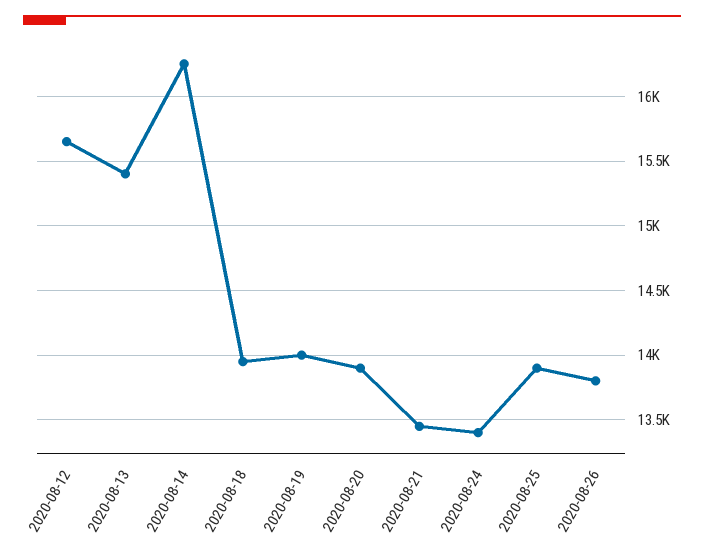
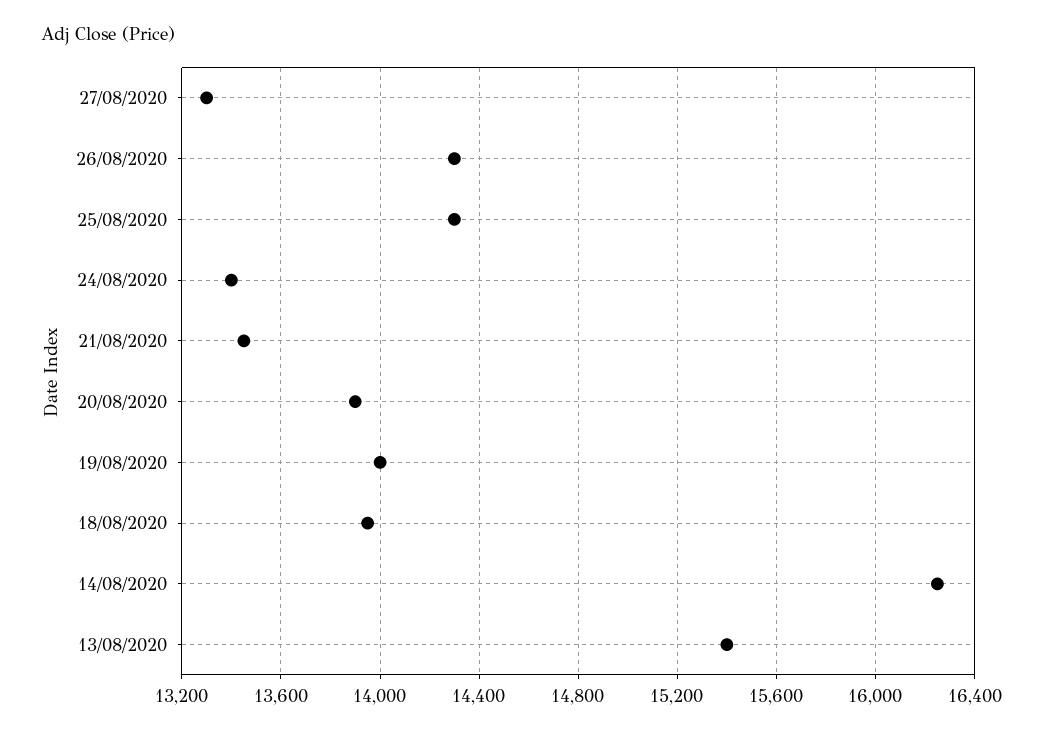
2020-08-12: 15650 -> none
2020-08-25: 13900 -> 14300
2020-08-26: 13800 -> 14300
27/08/2020: none -> 13300

